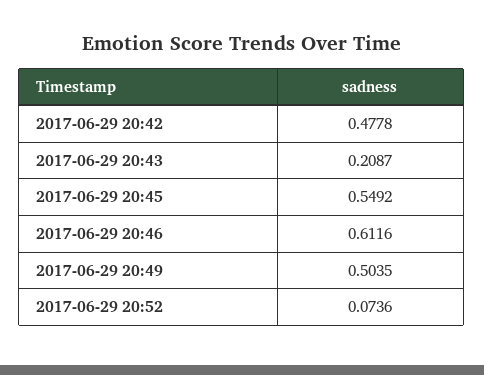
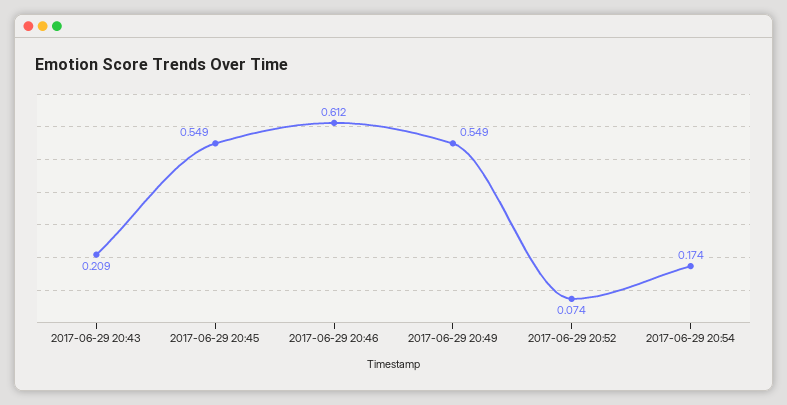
2017-06-29 20:42: 0.4778 -> none
2017-06-29 20:49: 0.5035 -> 0.549
2017-06-29 20:54: none -> 0.174

